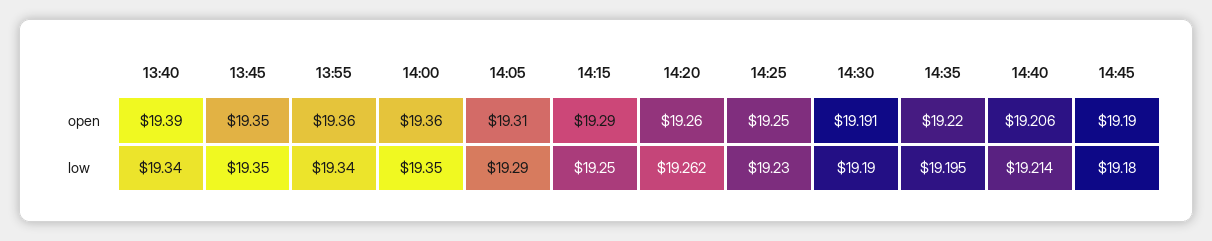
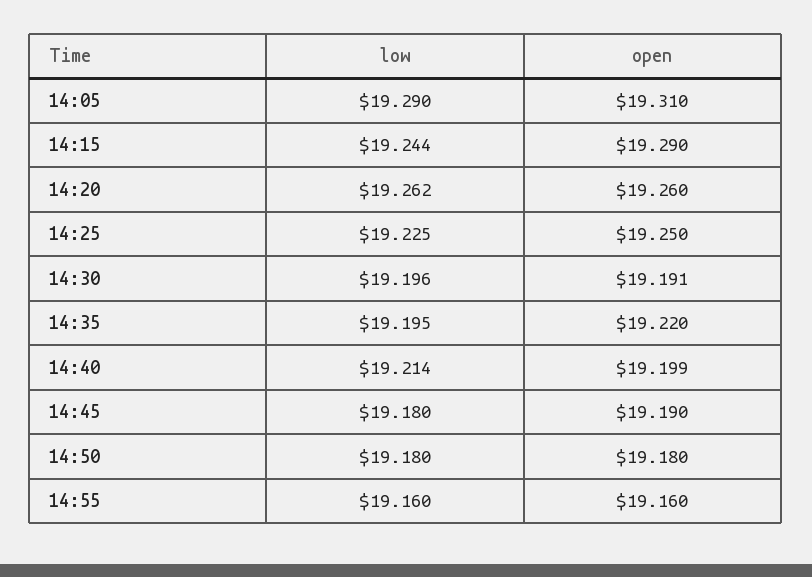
13:40, open: 19.39 -> none
13:45, open: 19.35 -> none
13:55, open: 19.36 -> none
14:00, open: 19.36 -> none
14:40, open: 19.206 -> 19.199
13:40, low: 19.34 -> none
13:45, low: 19.35 -> none
13:55, low: 19.34 -> none
14:00, low: 19.35 -> none
14:15, low: 19.25 -> 19.244
14:25, low: 19.23 -> 19.225
14:30, low: 19.19 -> 19.196
14:50, low: none -> 19.18
14:50, open: none -> 19.18
14:55, low: none -> 19.16
14:55, open: none -> 19.16

